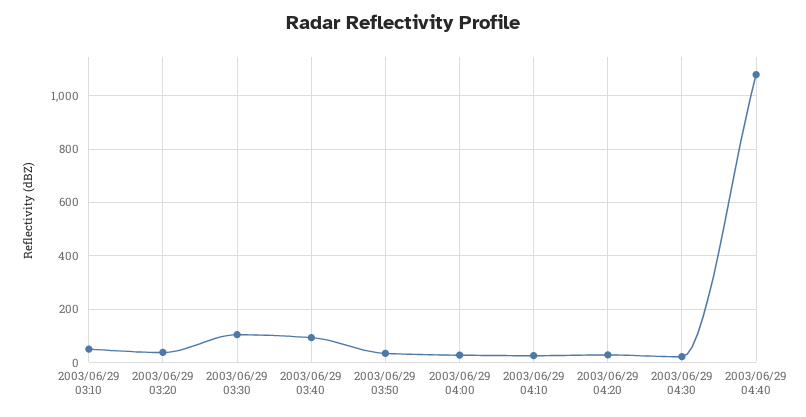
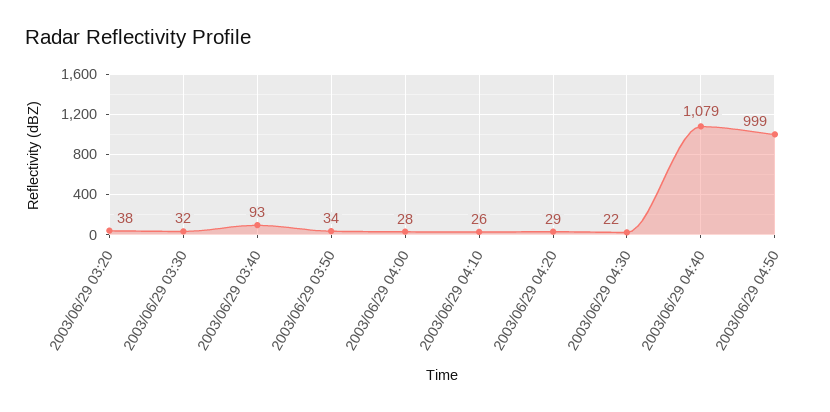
2003/06/29 03:10: 50 -> none
2003/06/29 03:30: 100 -> 32
2003/06/29 04:50: none -> 999

